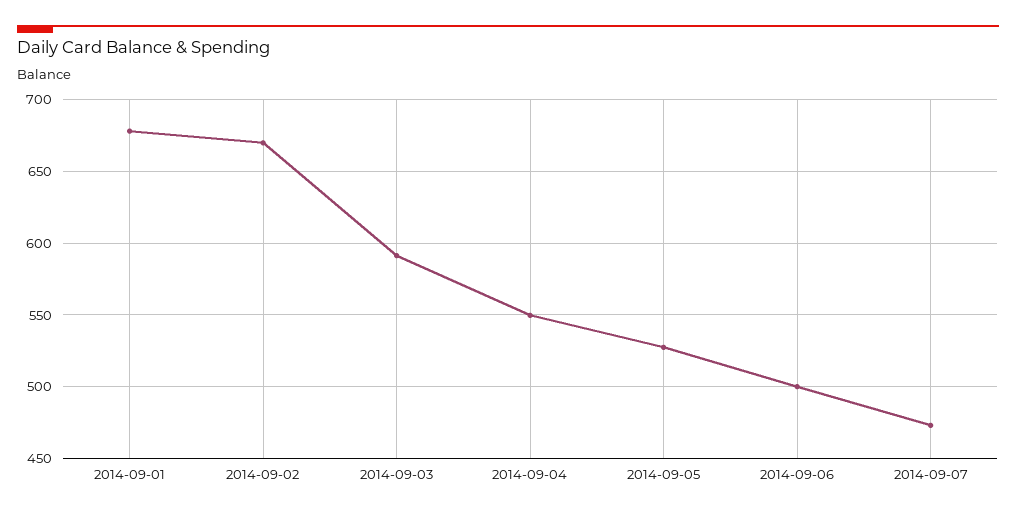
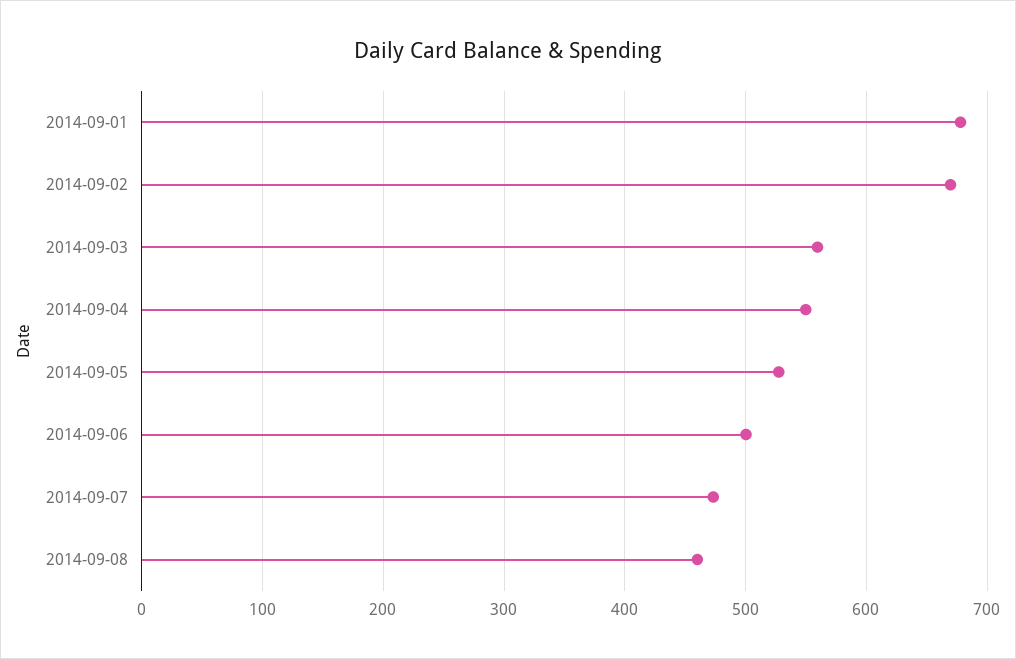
2014-09-03: 590 -> 560
2014-09-08: none -> 460

